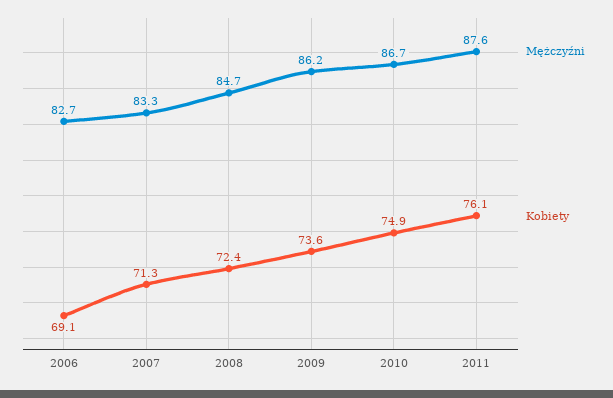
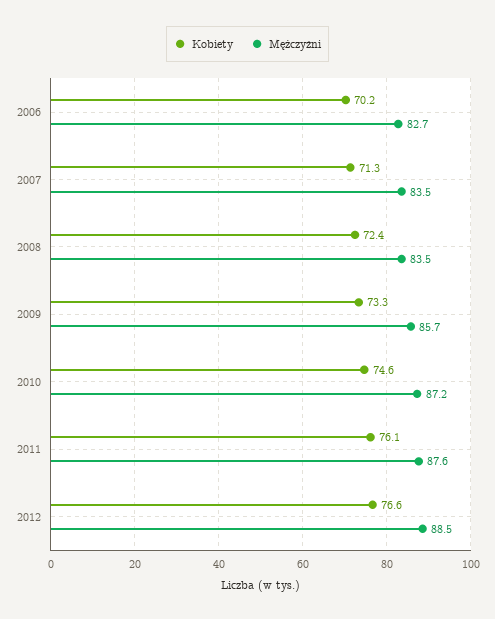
Kobiety, 2006: 69.1 -> 70.2
Mężczyźni, 2007: 83.3 -> 83.5
Mężczyźni, 2008: 84.7 -> 83.5
Mężczyźni, 2009: 86.2 -> 85.7
Kobiety, 2009: 73.6 -> 73.3
Mężczyźni, 2010: 86.7 -> 87.2
Kobiety, 2010: 74.9 -> 74.6
Kobiety, 2012: none -> 76.6
Mężczyźni, 2012: none -> 88.5

